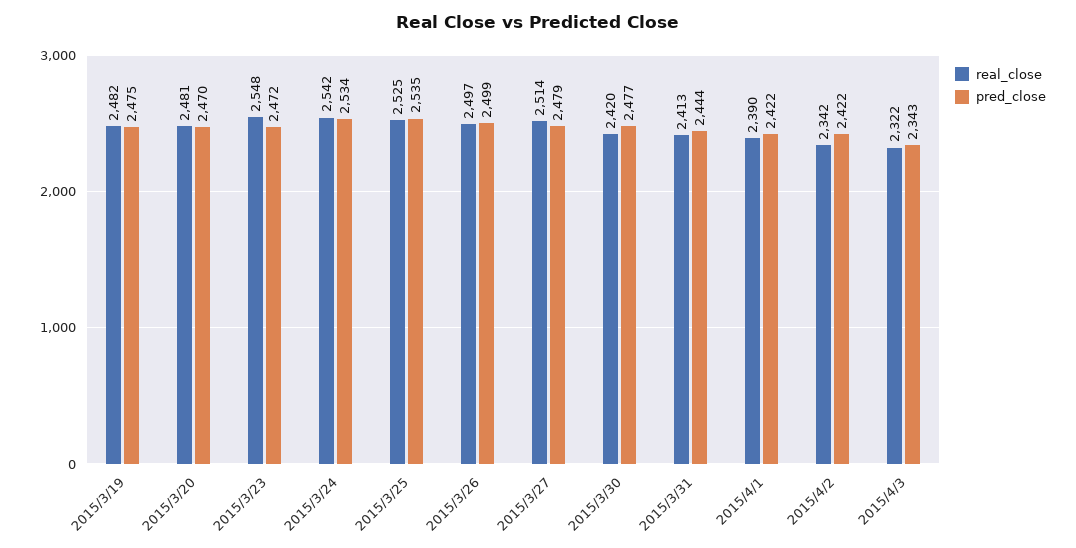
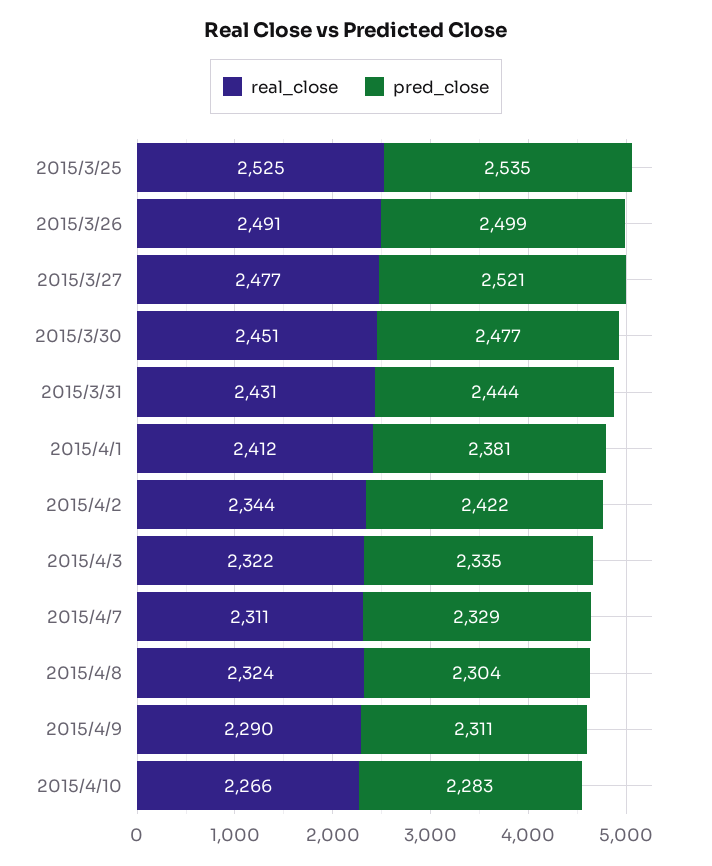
real_close, 2015/3/19: 2482 -> none
pred_close, 2015/3/19: 2475 -> none
real_close, 2015/3/20: 2481 -> none
pred_close, 2015/3/20: 2470 -> none
real_close, 2015/3/23: 2548 -> none
pred_close, 2015/3/23: 2472 -> none
real_close, 2015/3/24: 2542 -> none
pred_close, 2015/3/24: 2534 -> none
real_close, 2015/3/26: 2497 -> 2491
real_close, 2015/3/27: 2514 -> 2477
pred_close, 2015/3/27: 2479 -> 2521
real_close, 2015/3/30: 2420 -> 2451
real_close, 2015/3/31: 2413 -> 2431
real_close, 2015/4/1: 2390 -> 2412
pred_close, 2015/4/1: 2422 -> 2381
real_close, 2015/4/2: 2342 -> 2344
pred_close, 2015/4/3: 2343 -> 2335
real_close, 2015/4/7: none -> 2311
pred_close, 2015/4/7: none -> 2329
real_close, 2015/4/8: none -> 2324
pred_close, 2015/4/8: none -> 2304
real_close, 2015/4/9: none -> 2290
pred_close, 2015/4/9: none -> 2311
real_close, 2015/4/10: none -> 2266
pred_close, 2015/4/10: none -> 2283

